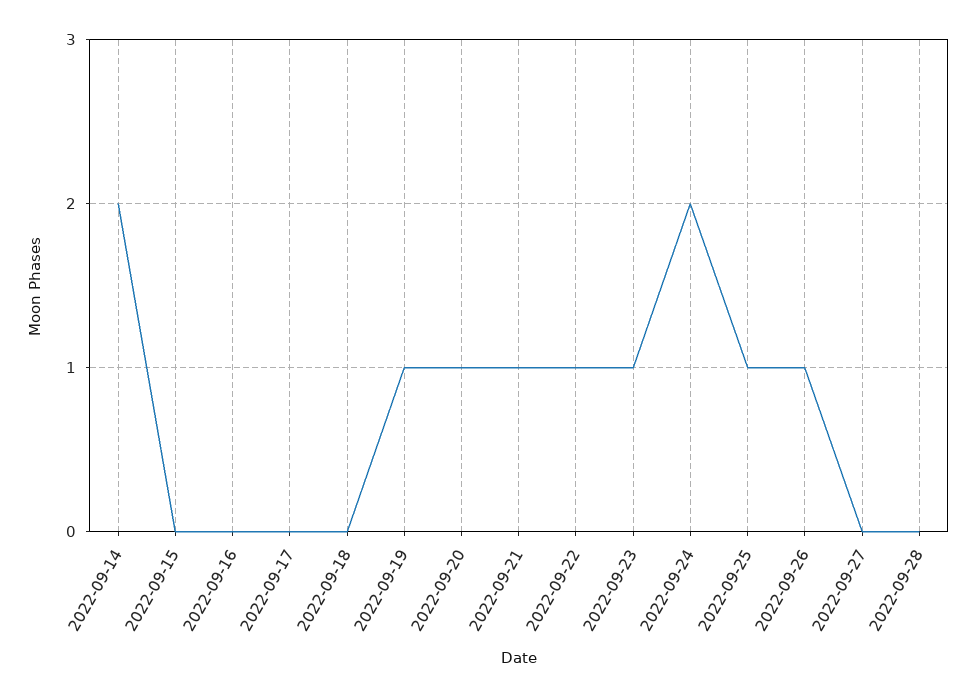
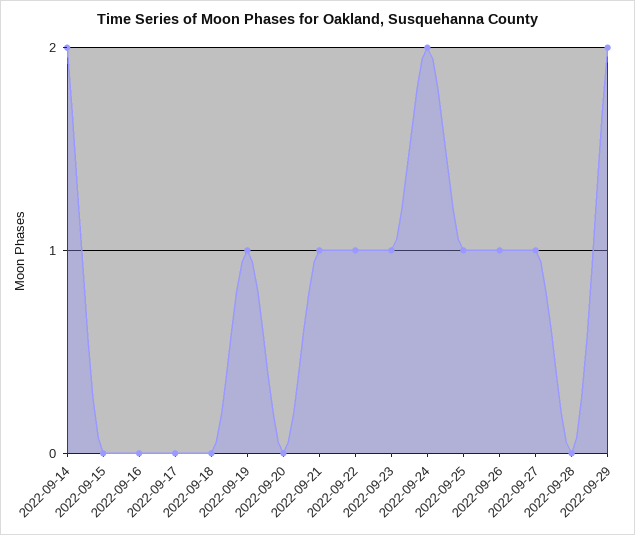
2022-09-20: 1 -> 0
2022-09-27: 0 -> 1
2022-09-29: none -> 2

